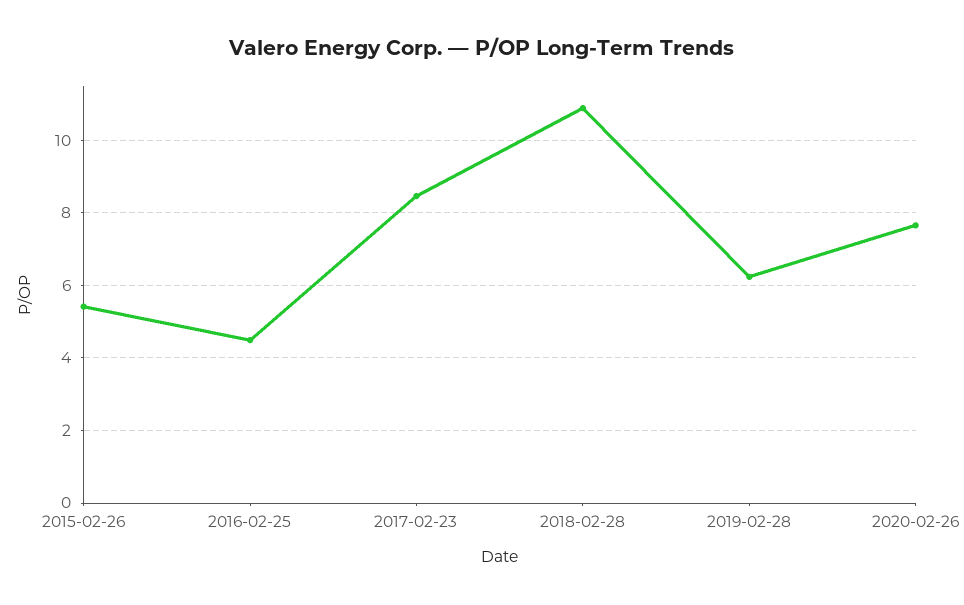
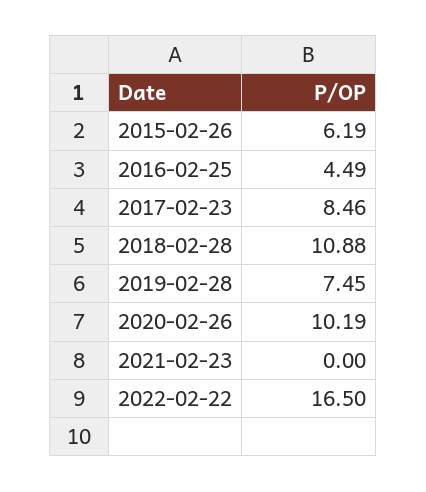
2015-02-26: 5.4 -> 6.19
2019-02-28: 6.2 -> 7.45
2020-02-26: 7.6 -> 10.19
2021-02-23: none -> 0
2022-02-22: none -> 16.5

